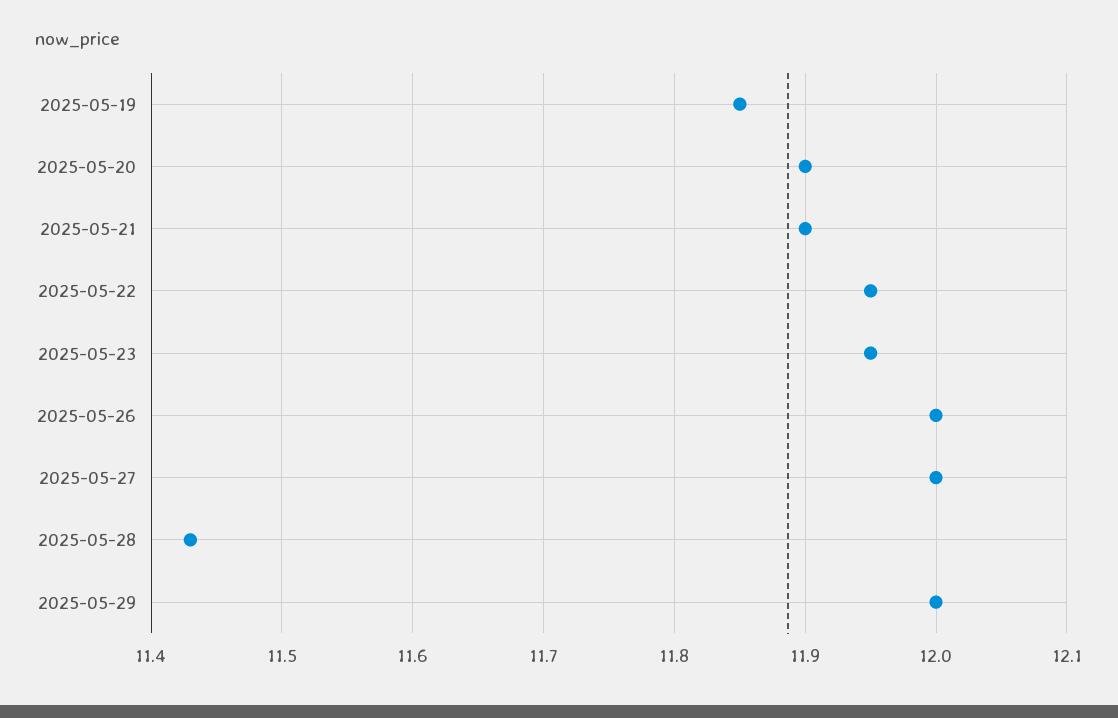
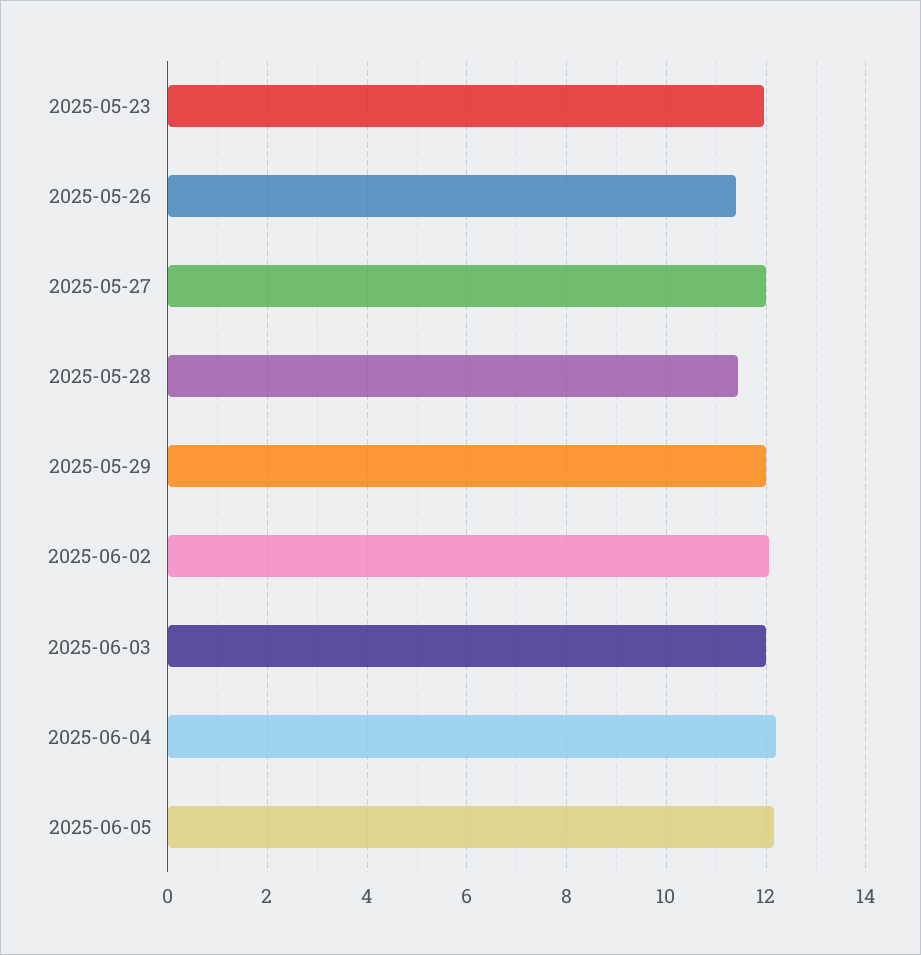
2025-05-19: 11.85 -> none
2025-05-20: 11.9 -> none
2025-05-21: 11.9 -> none
2025-05-22: 11.95 -> none
2025-05-26: 12 -> 11.4
2025-06-02: none -> 12
2025-06-03: none -> 12
2025-06-04: none -> 12.2
2025-06-05: none -> 12.2

